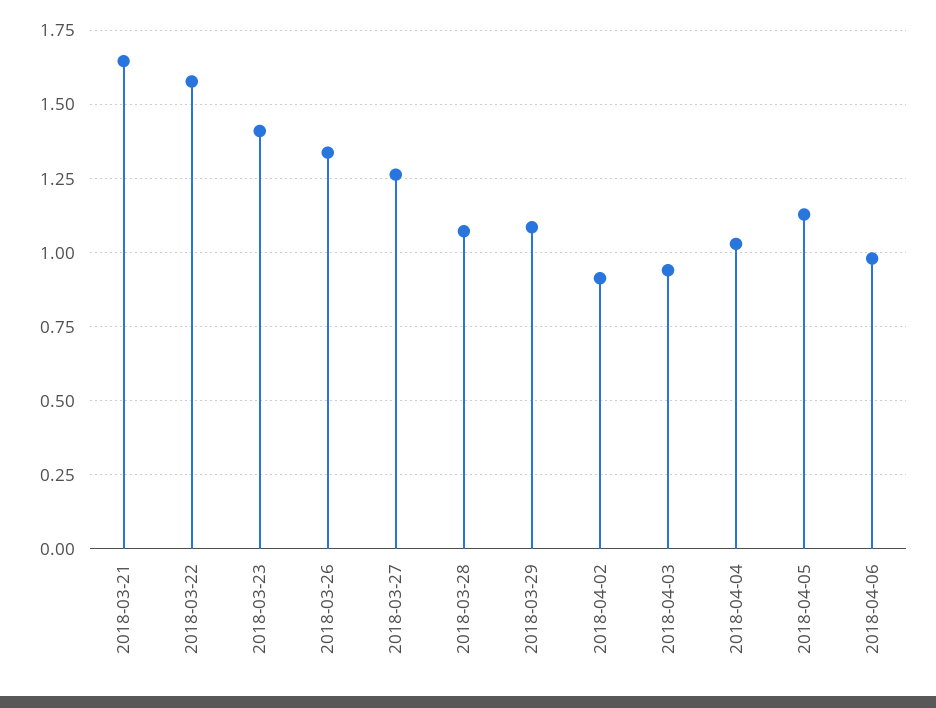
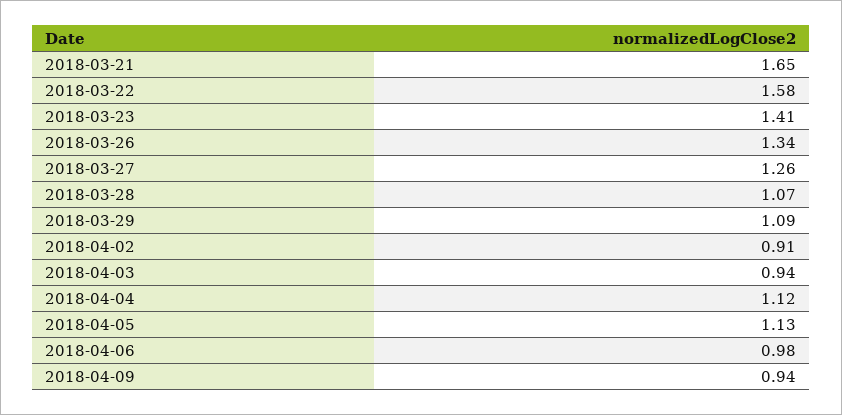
2018-04-04: 1.025 -> 1.12
2018-04-09: none -> 0.94

